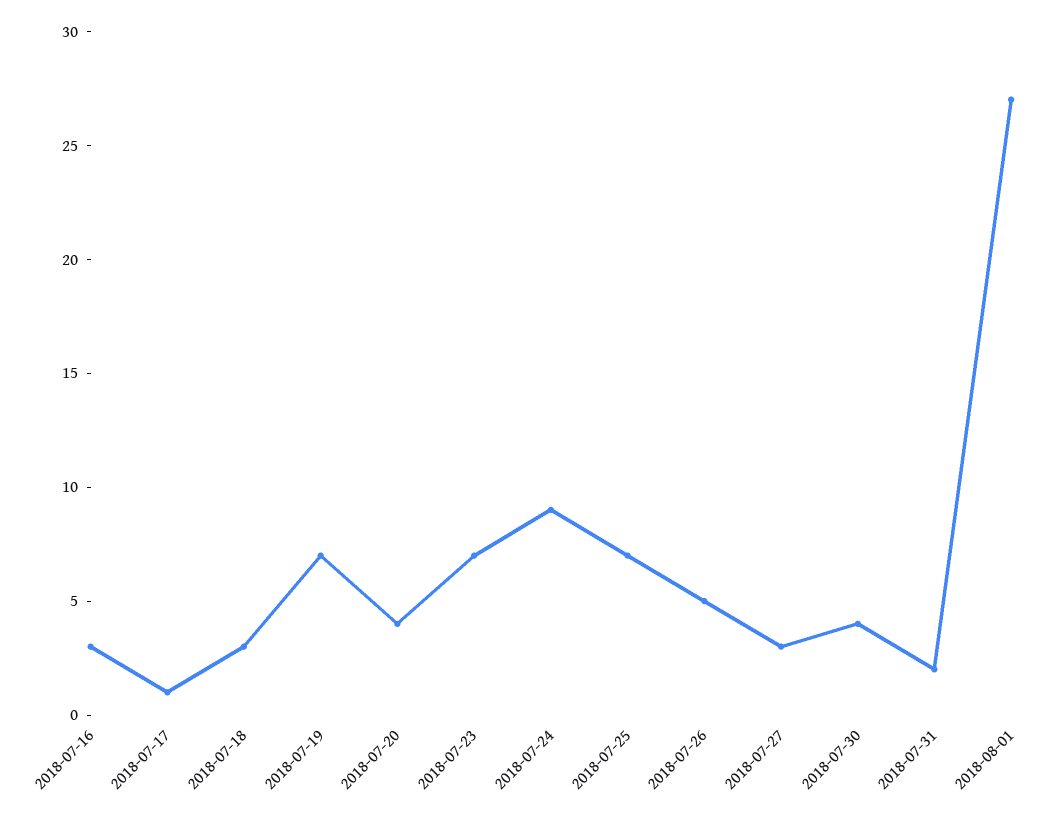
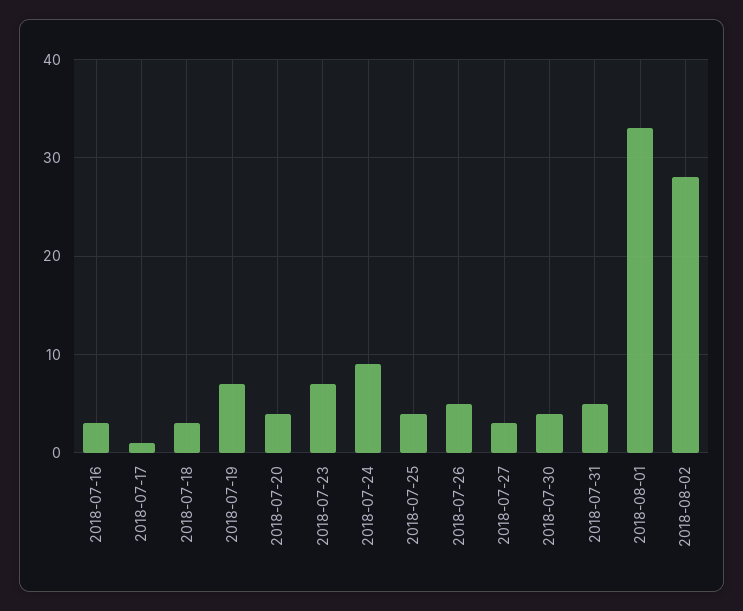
2018-07-25: 7 -> 4
2018-07-31: 2 -> 5
2018-08-01: 27 -> 33
2018-08-02: none -> 28

